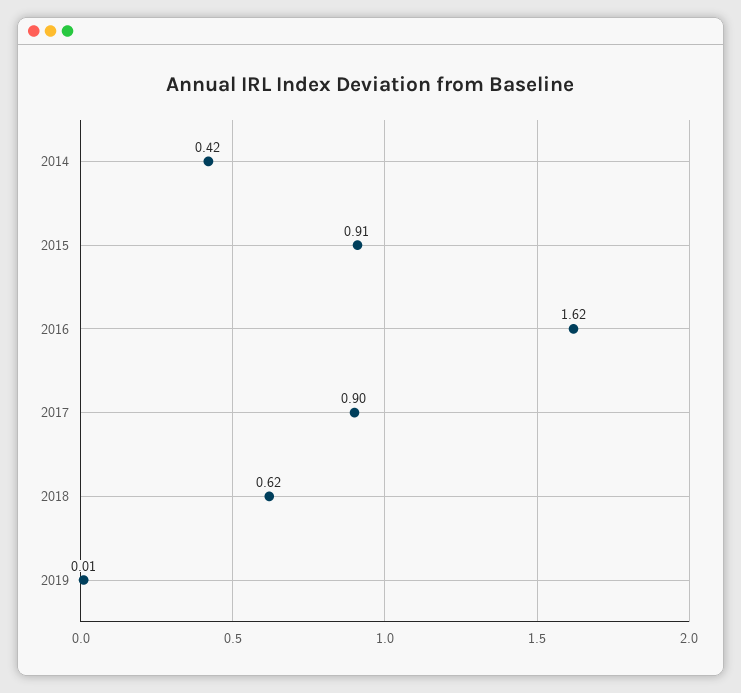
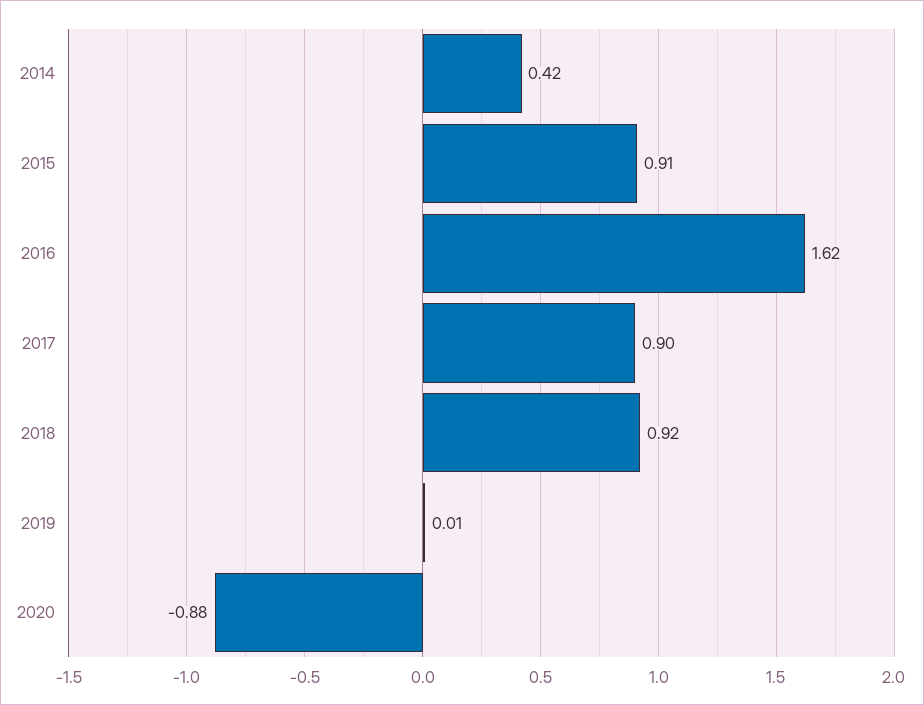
2018: 0.62 -> 0.92
2020: none -> -0.88

